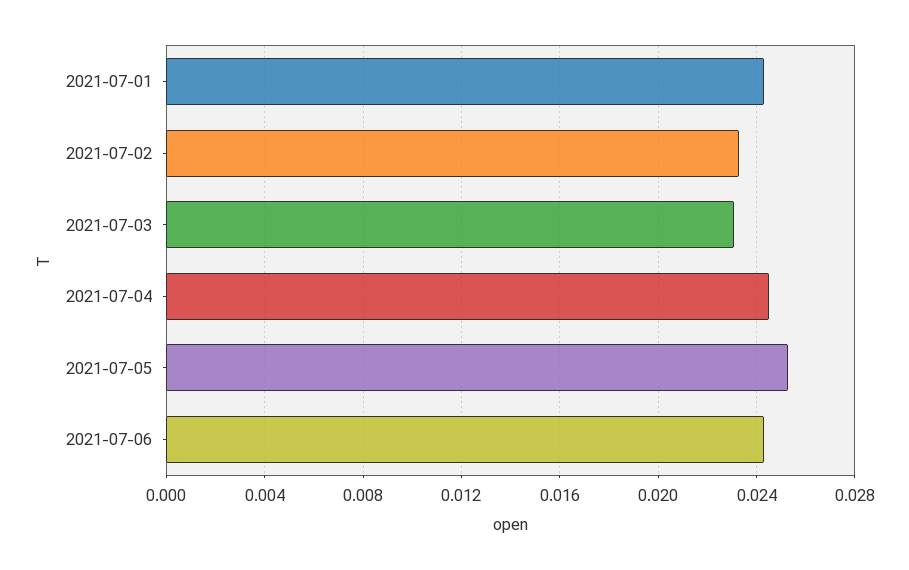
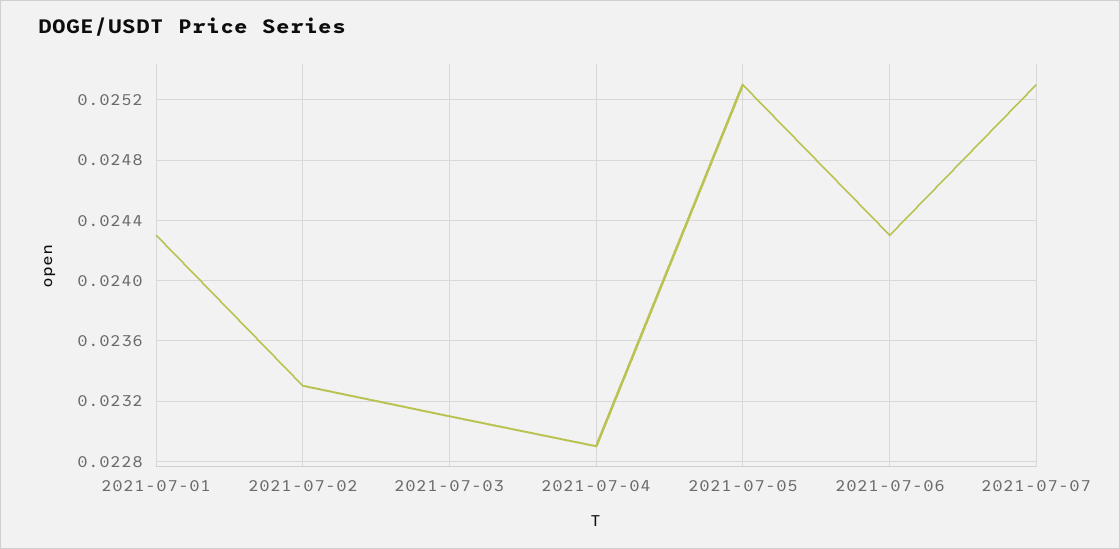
2021-07-04: 0.0245 -> 0.0229
2021-07-07: none -> 0.0253

